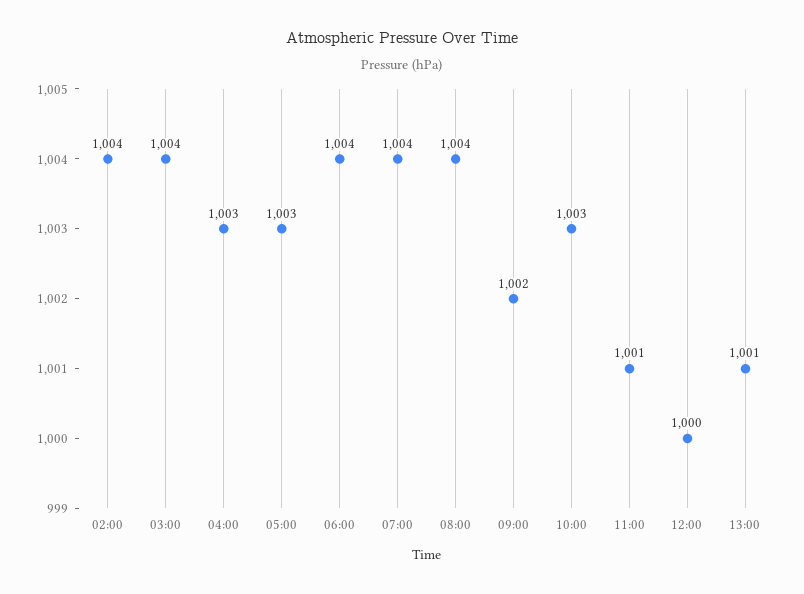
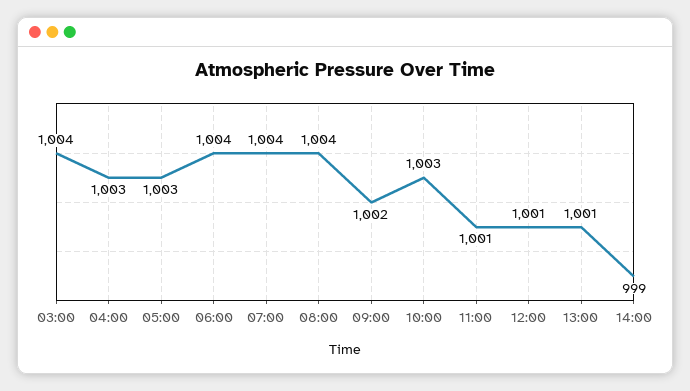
02:00: 1004 -> none
12:00: 1000 -> 1001
14:00: none -> 999

